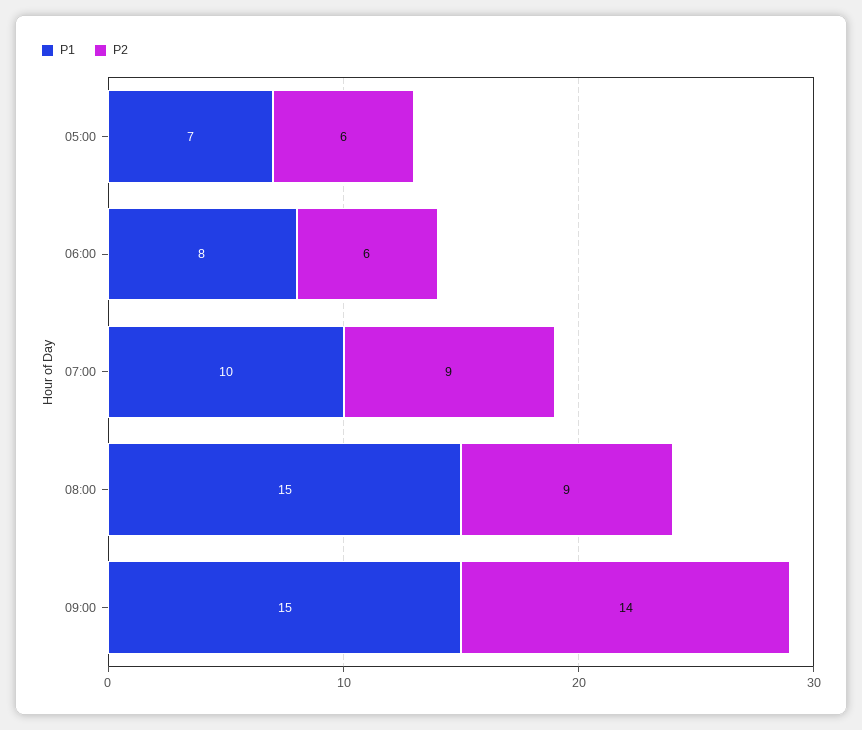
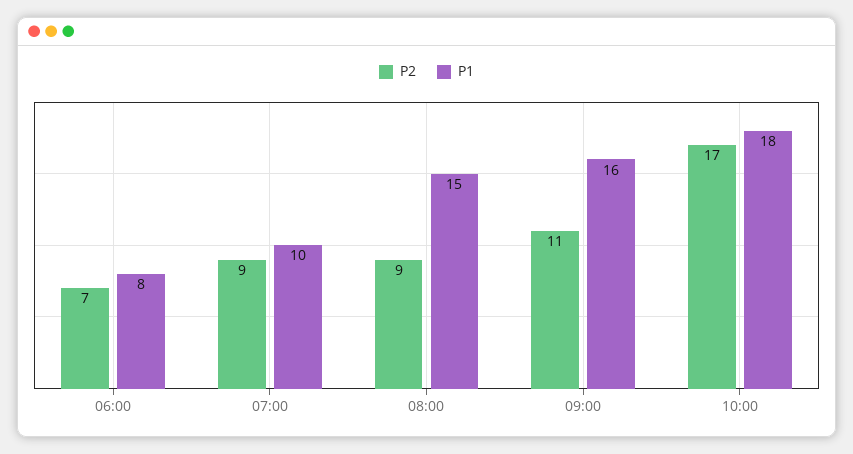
P1, 05:00: 7 -> none
P2, 05:00: 6 -> none
P2, 06:00: 6 -> 7
P1, 09:00: 15 -> 16
P2, 09:00: 14 -> 11
P2, 10:00: none -> 17
P1, 10:00: none -> 18

